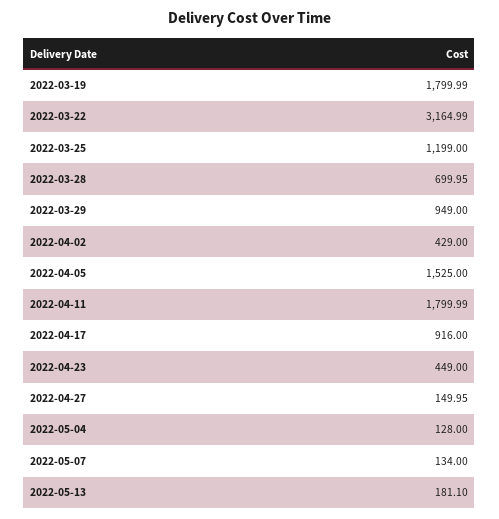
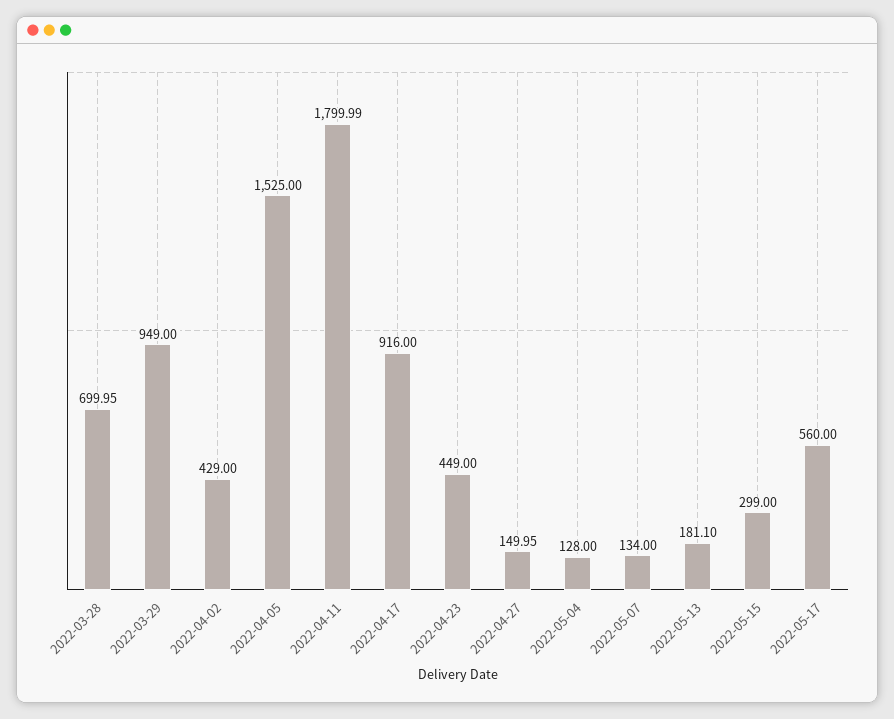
2022-03-19: 1799.99 -> none
2022-03-22: 3164.99 -> none
2022-03-25: 1199 -> none
2022-05-15: none -> 299
2022-05-17: none -> 560

